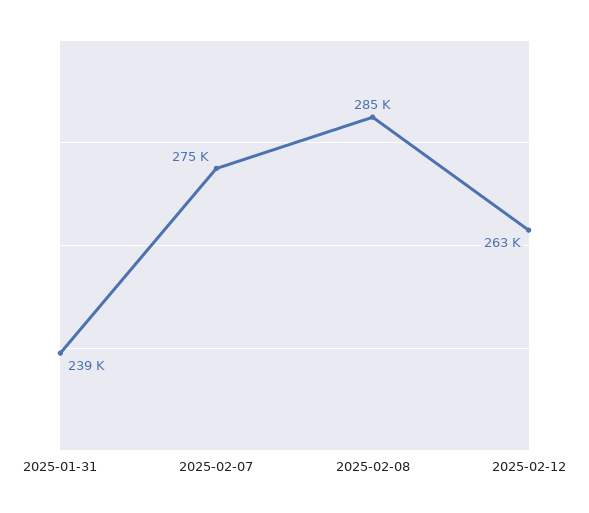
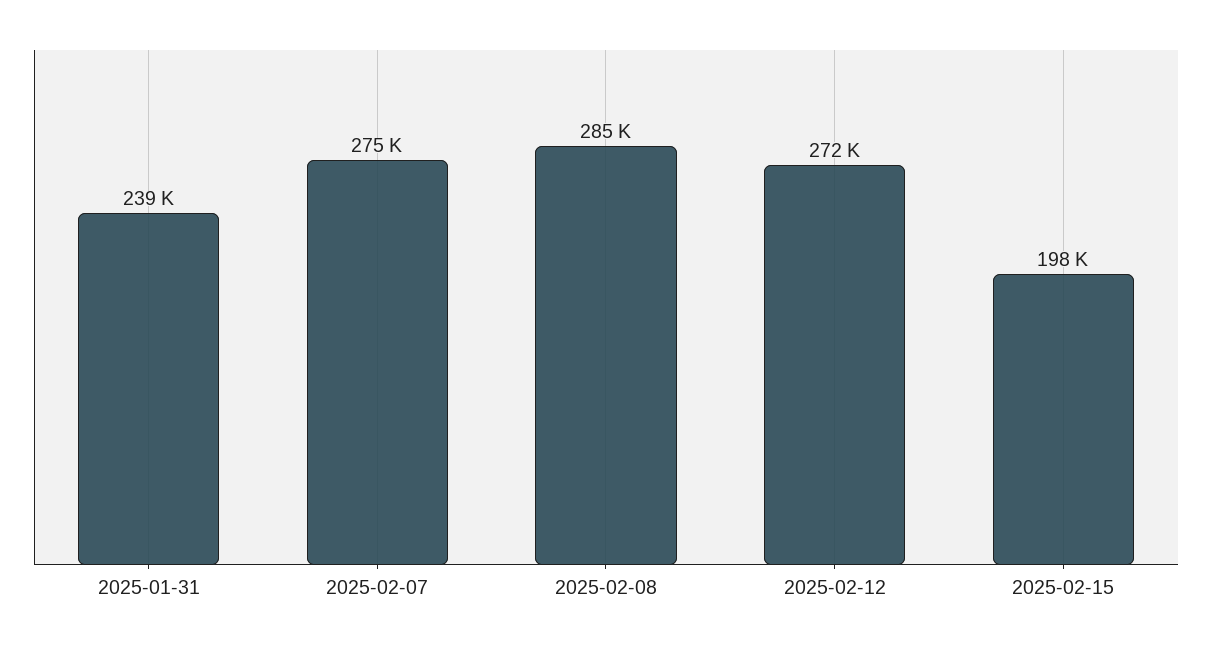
2025-02-12: 263000 -> 272000
2025-02-15: none -> 198000

